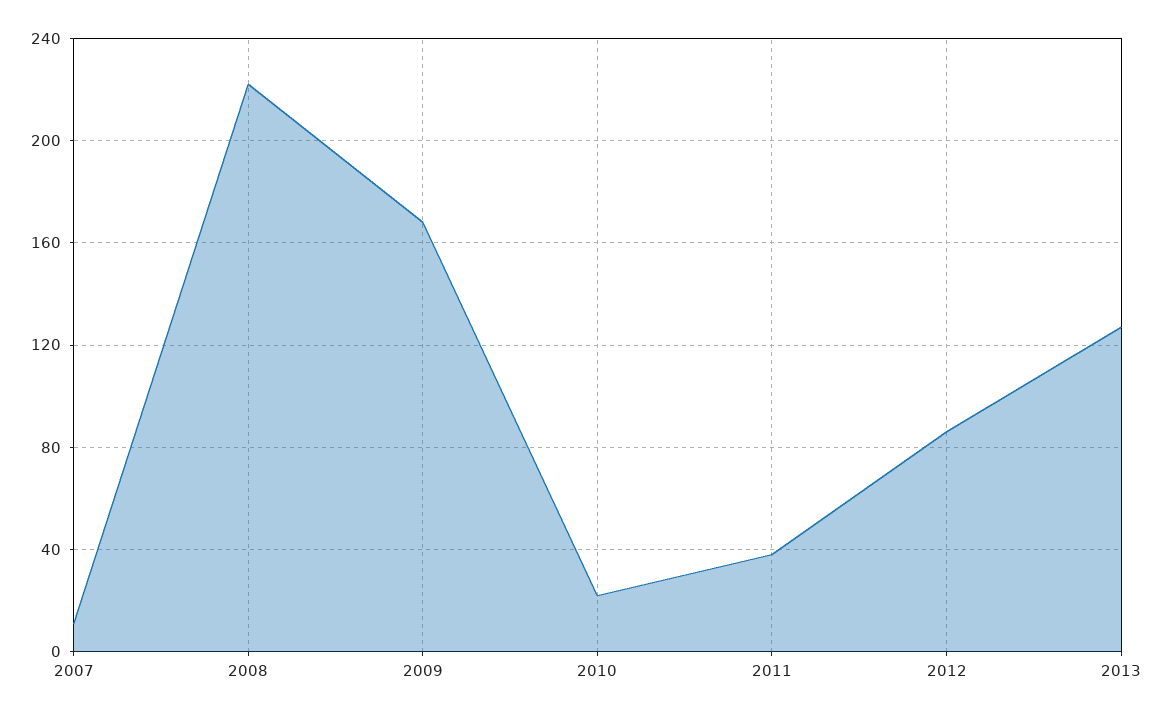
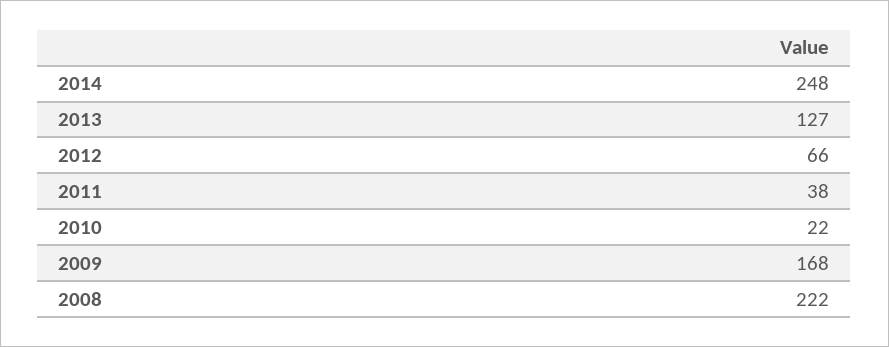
2007: 10 -> none
2012: 85 -> 66
2014: none -> 248

